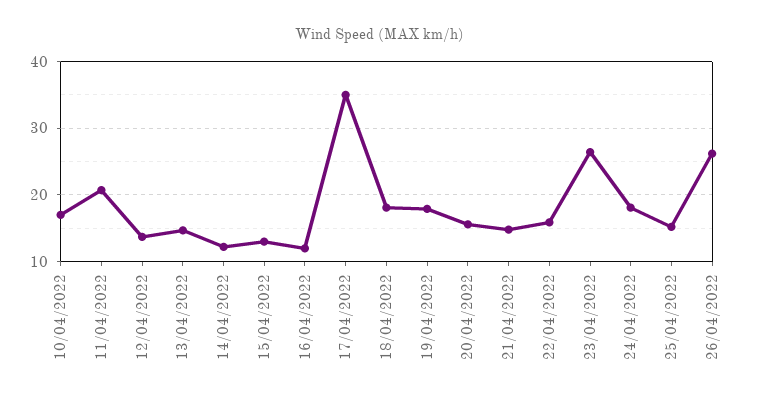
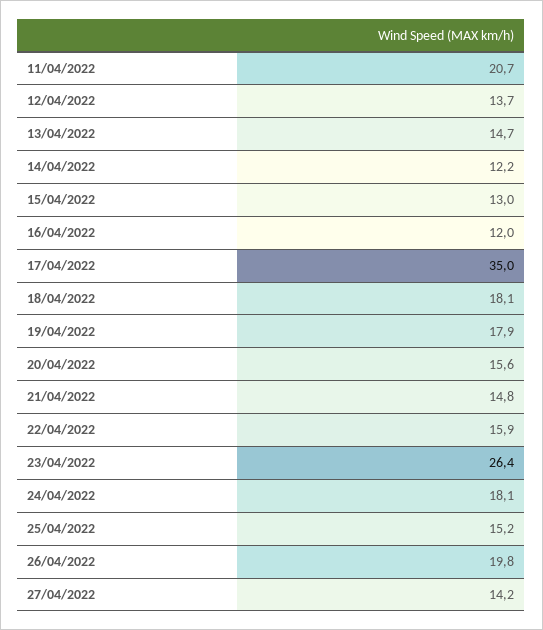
10/04/2022: 17 -> none
26/04/2022: 26 -> 19.8
27/04/2022: none -> 14.2

